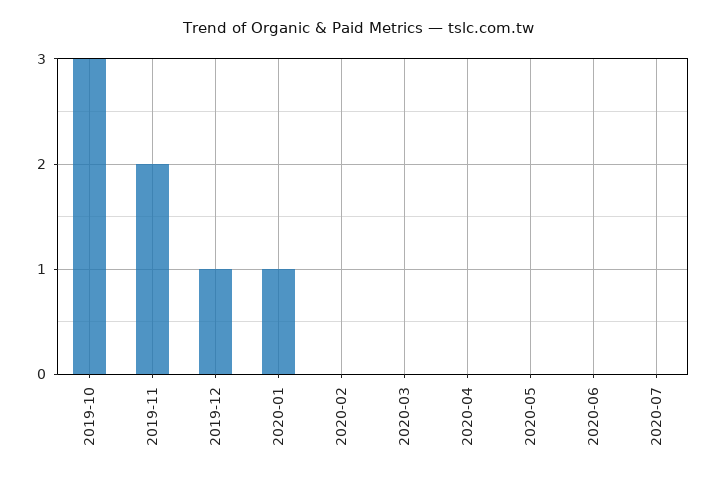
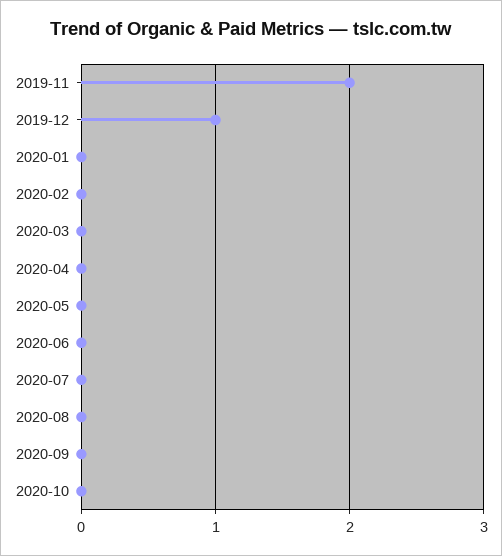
2019-10: 3 -> none
2020-01: 1 -> 0
2020-08: none -> 0
2020-09: none -> 0
2020-10: none -> 0

